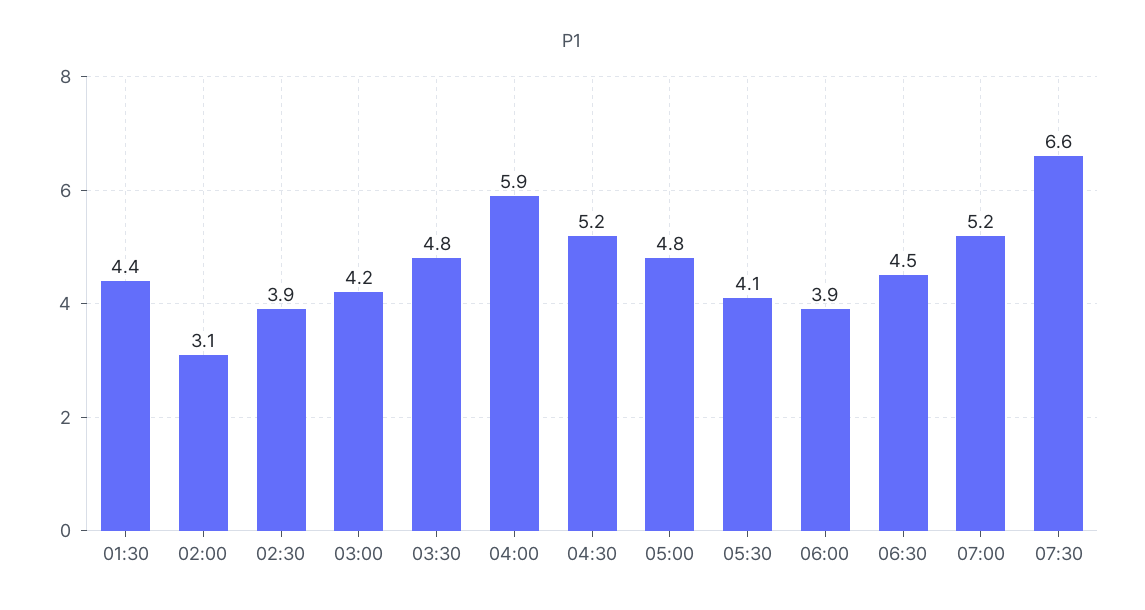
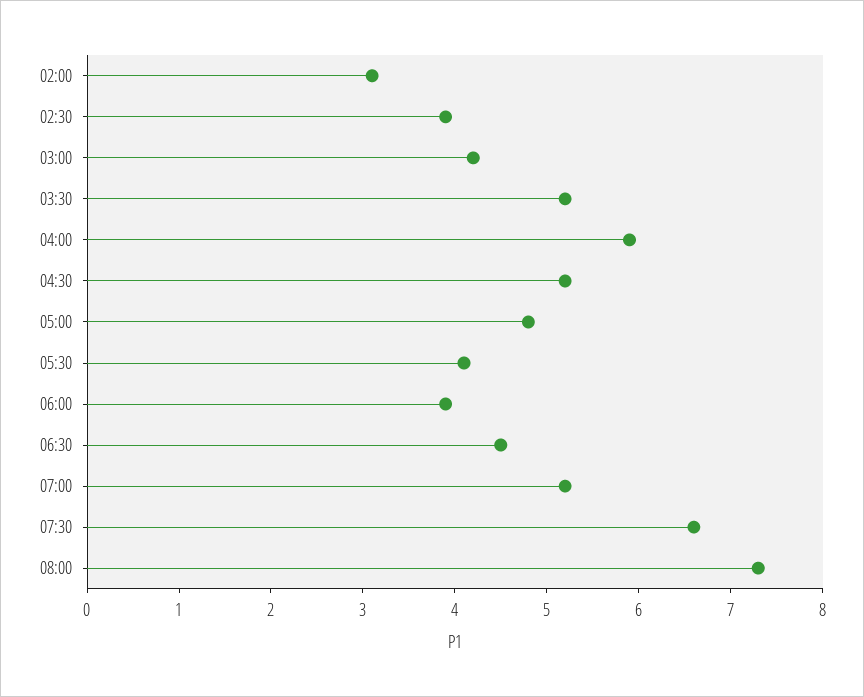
01:30: 4.4 -> none
03:30: 4.8 -> 5.2
08:00: none -> 7.3

